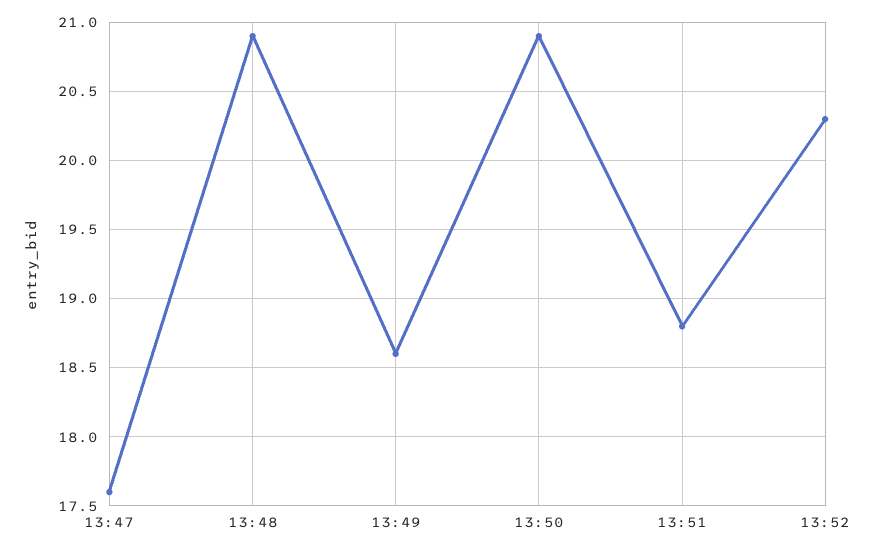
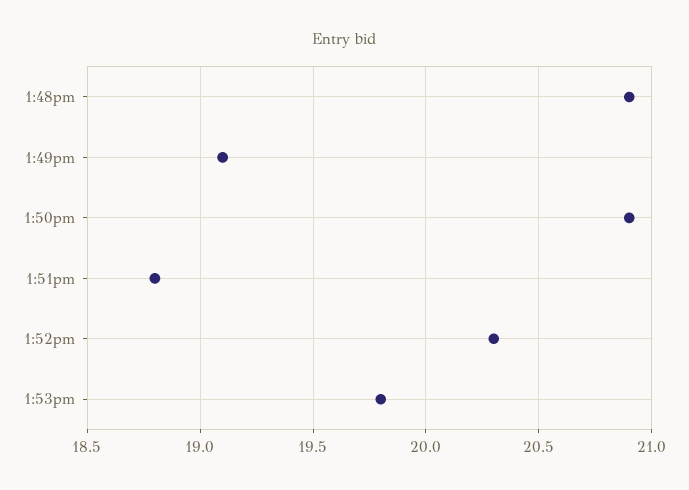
13:47: 17.6 -> none
13:49: 18.6 -> 19.1
1:53pm: none -> 19.8

